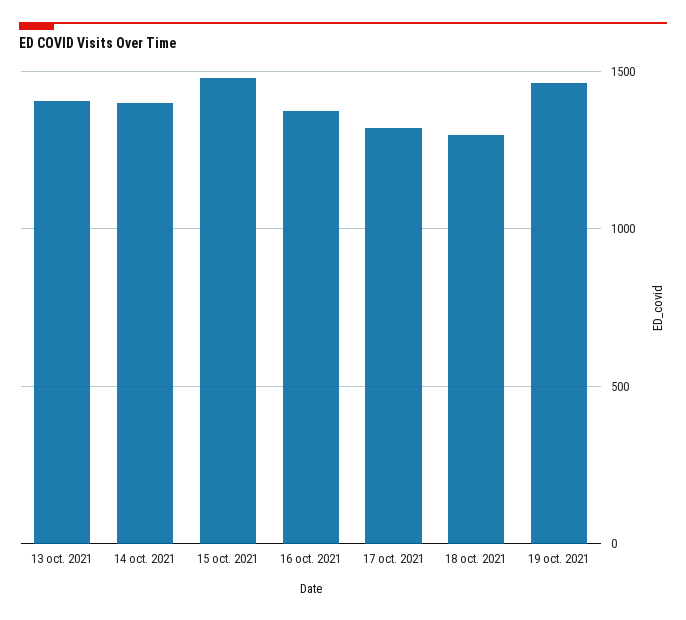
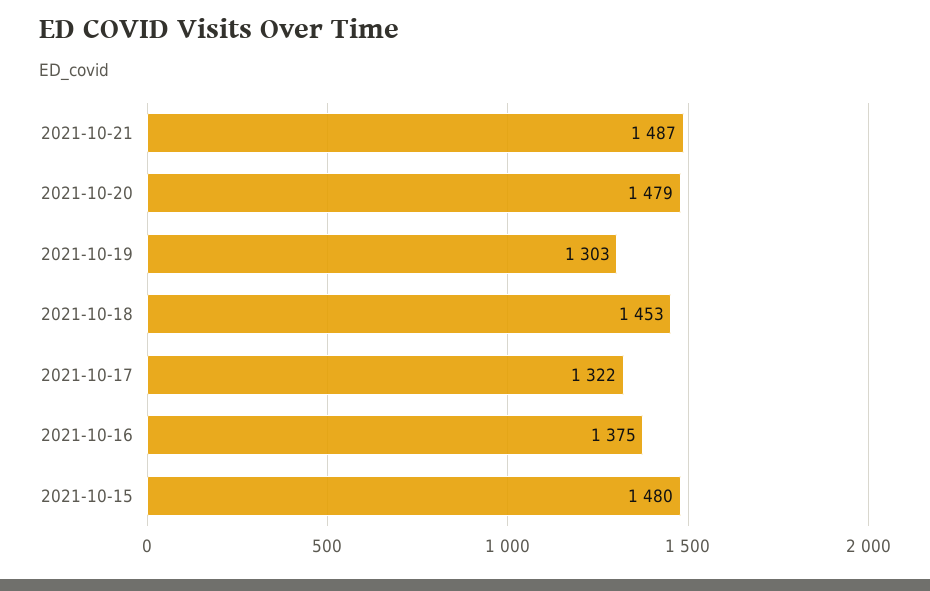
13 oct. 2021: 1400 -> none
14 oct. 2021: 1400 -> none
18 oct. 2021: 1300 -> 1453
19 oct. 2021: 1450 -> 1303
2021-10-21: none -> 1487
2021-10-20: none -> 1479

